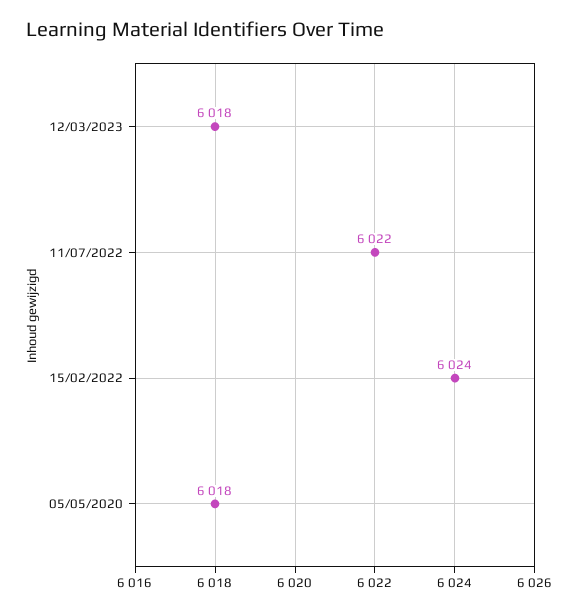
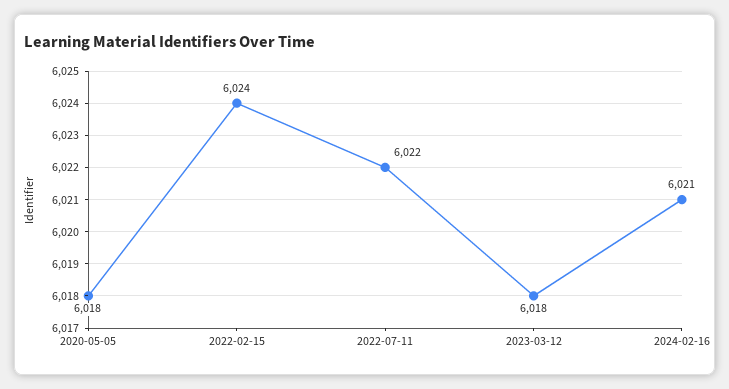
2024-02-16: none -> 6021

